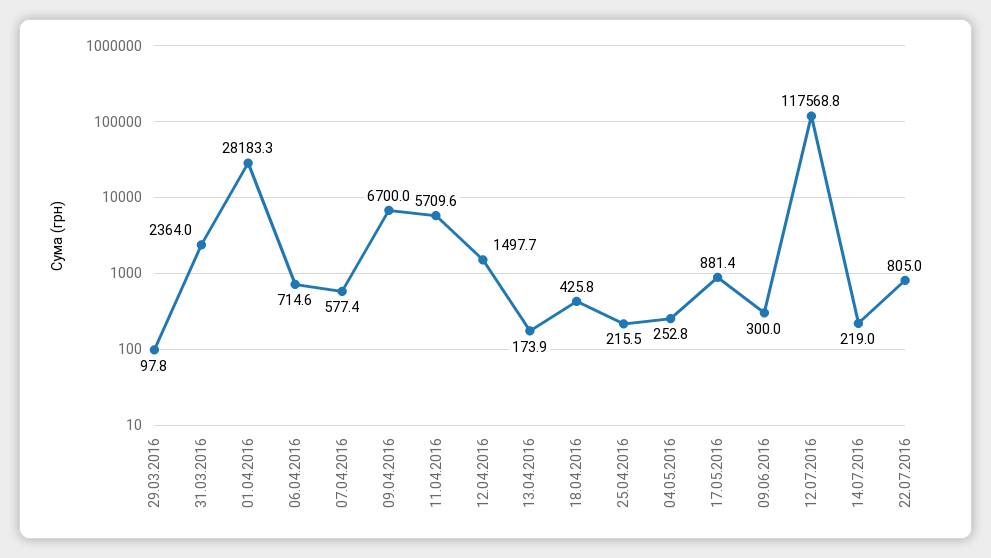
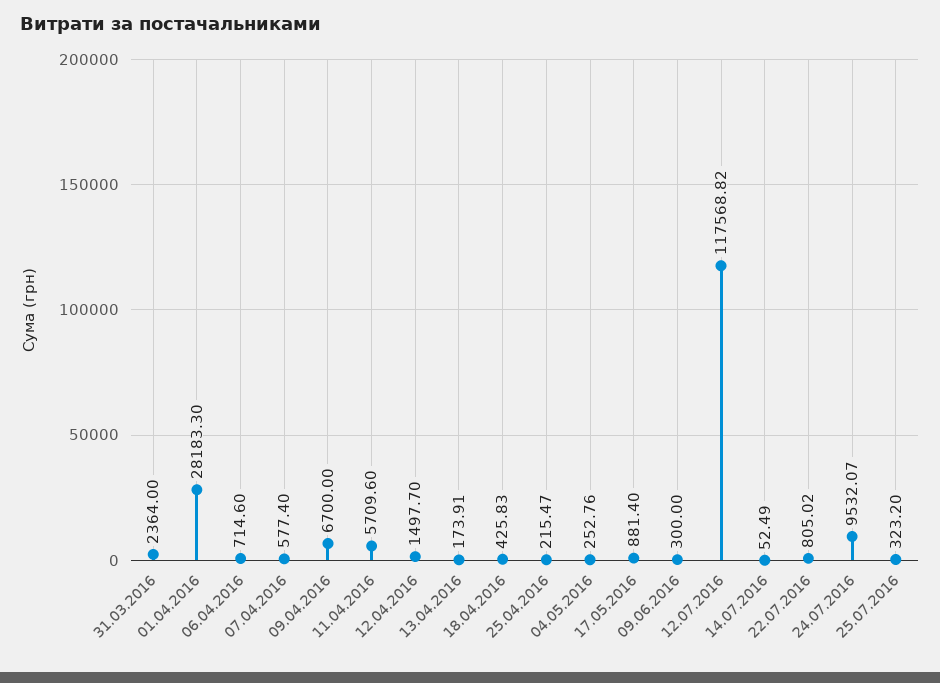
29.03.2016: 97.8 -> none
14.07.2016: 219 -> 52.49
24.07.2016: none -> 9532.07
25.07.2016: none -> 323.2

